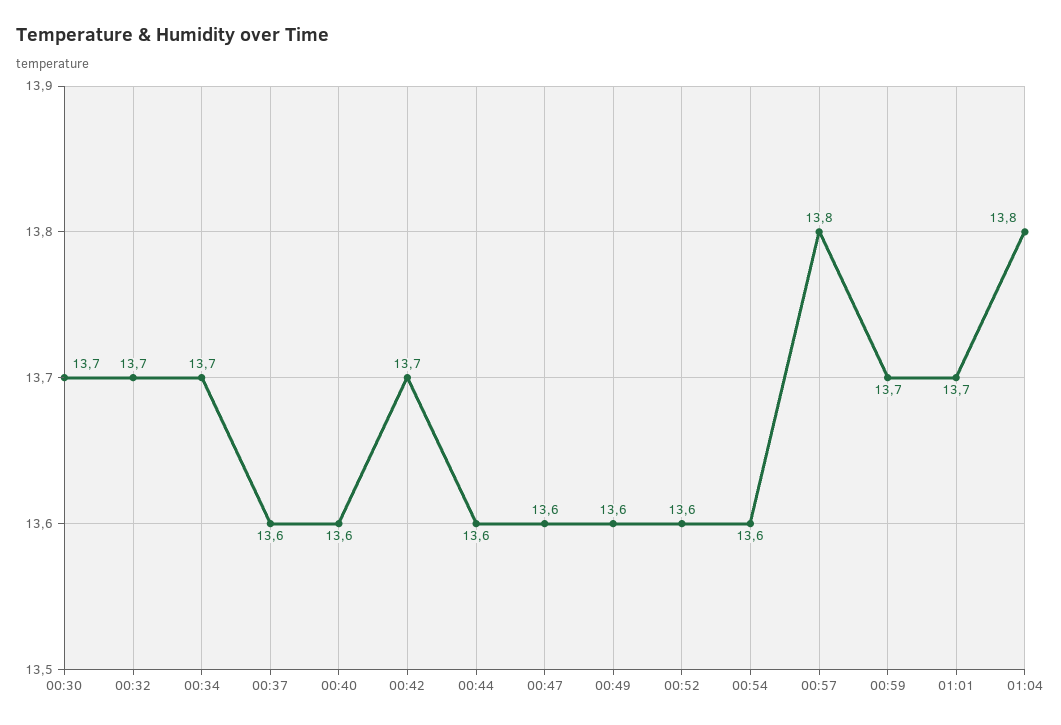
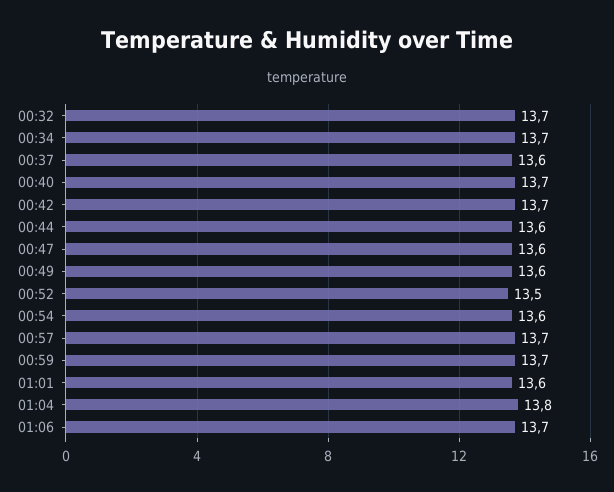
00:30: 13.7 -> none
00:40: 13.6 -> 13.7
00:52: 13.6 -> 13.5
00:57: 13.8 -> 13.7
01:01: 13.7 -> 13.6
01:06: none -> 13.7

